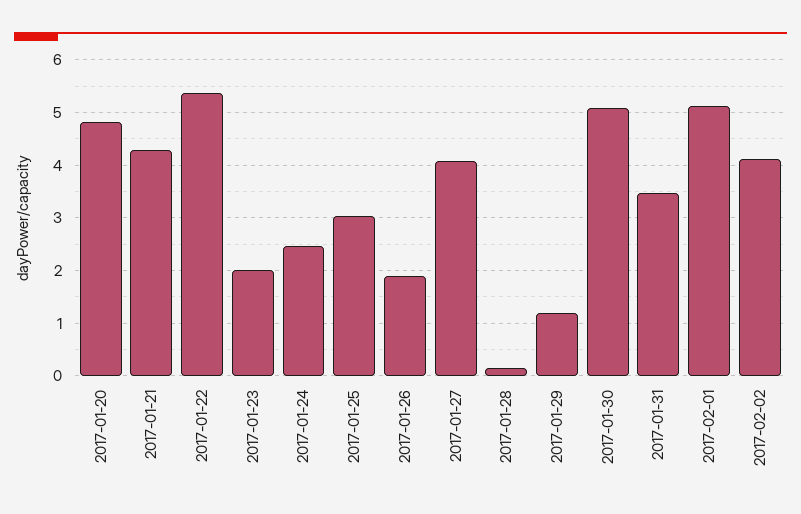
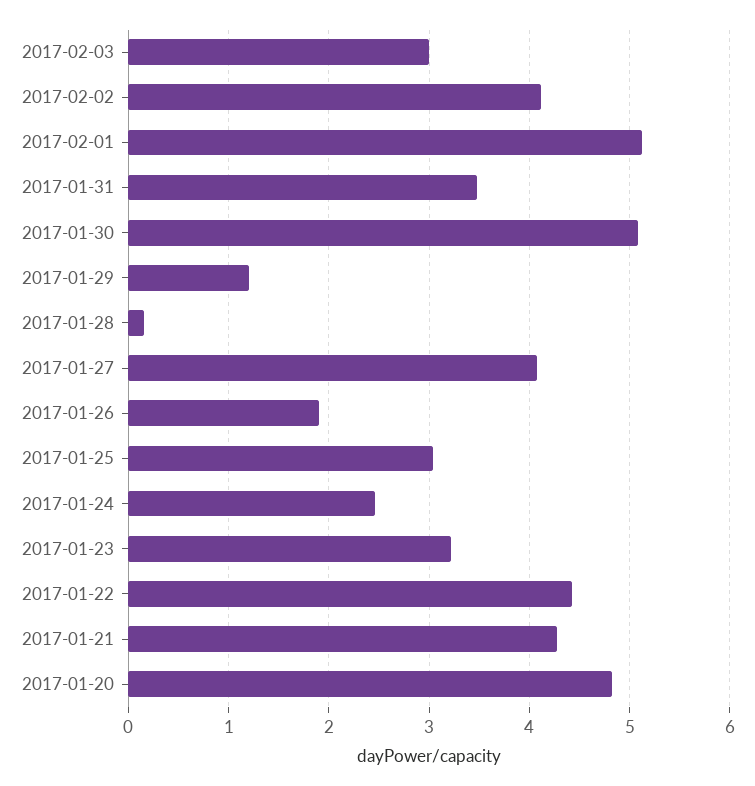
2017-01-22: 5.4 -> 4.4
2017-01-23: 2 -> 3.2
2017-02-03: none -> 3

